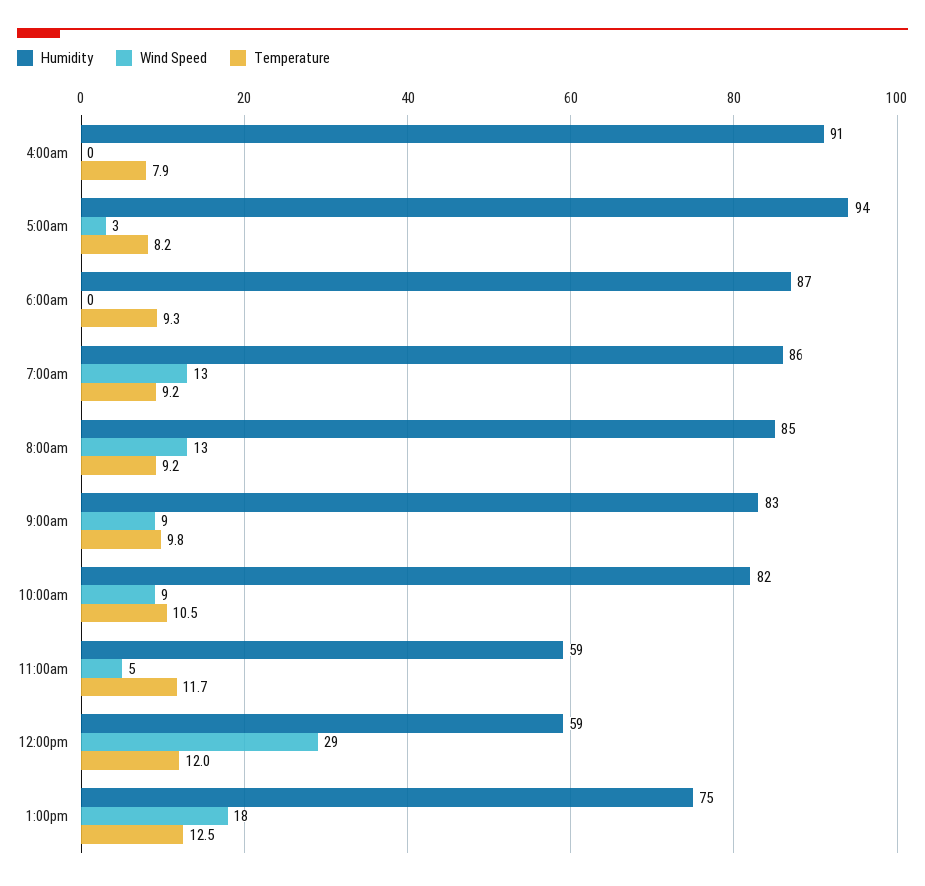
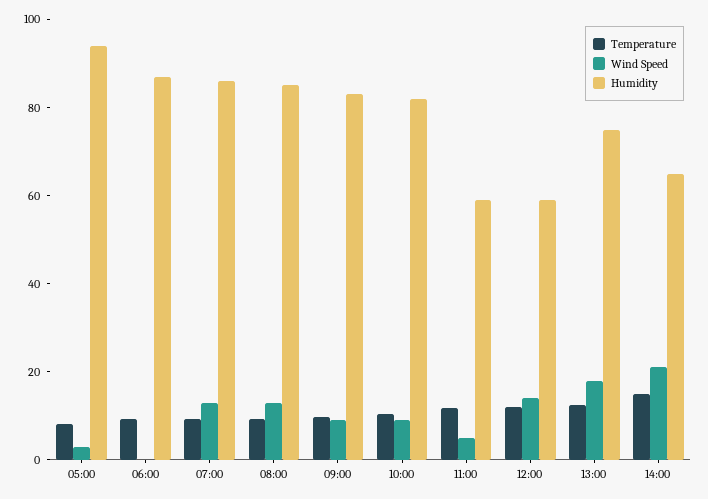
Humidity, 4:00am: 91 -> none
Wind Speed, 4:00am: 0 -> none
Temperature, 4:00am: 7.9 -> none
Wind Speed, 12:00pm: 29 -> 15
Temperature, 14:00: none -> 15
Wind Speed, 14:00: none -> 20
Humidity, 14:00: none -> 65

